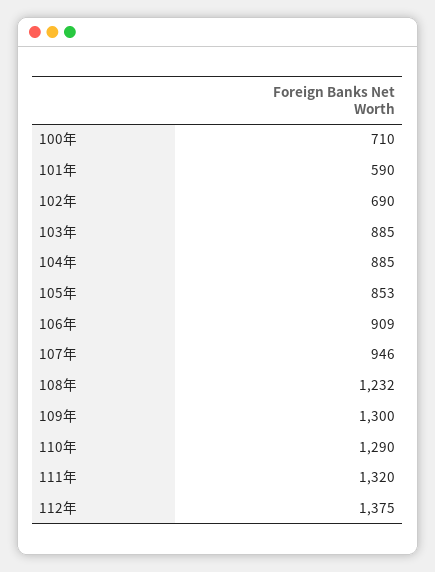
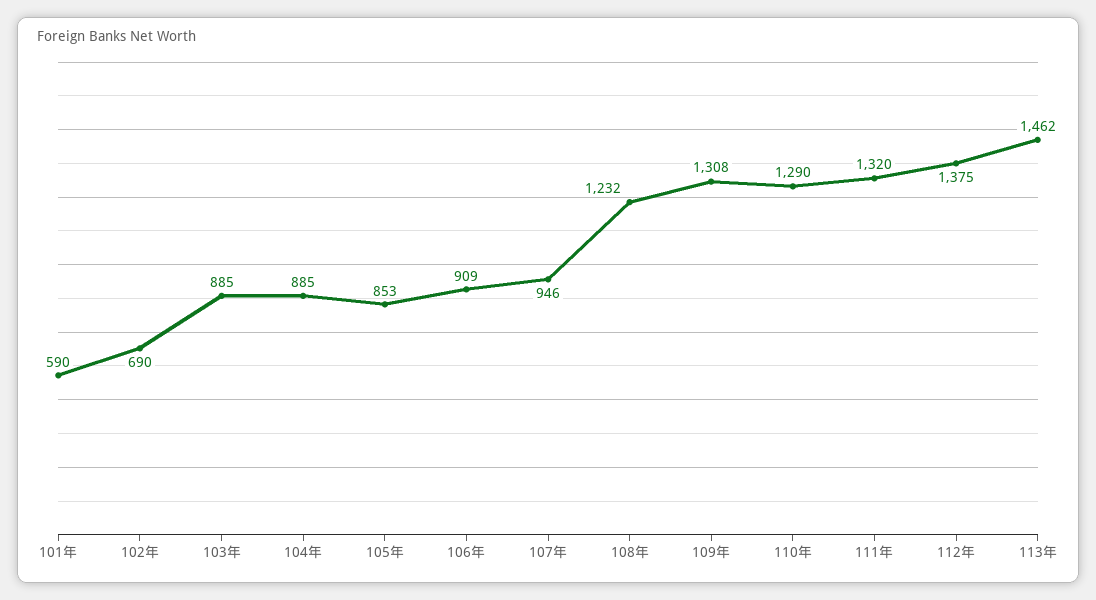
100年: 710 -> none
109年: 1300 -> 1308
113年: none -> 1462

